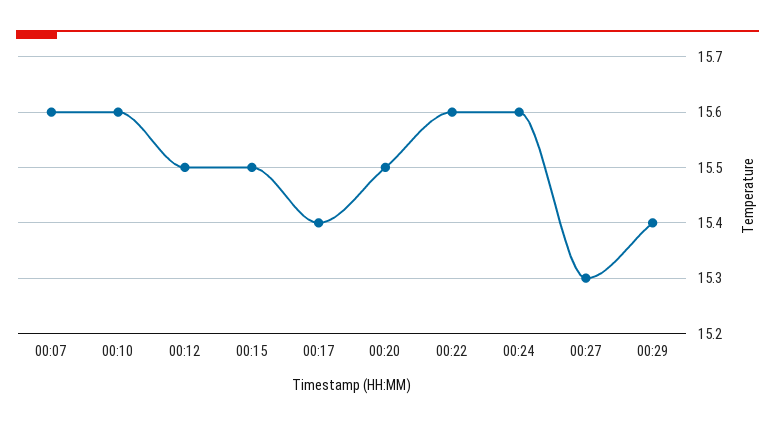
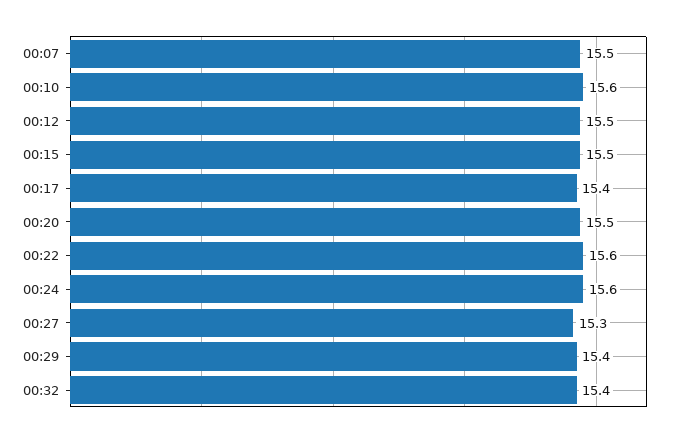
00:07: 15.6 -> 15.5
00:32: none -> 15.4

